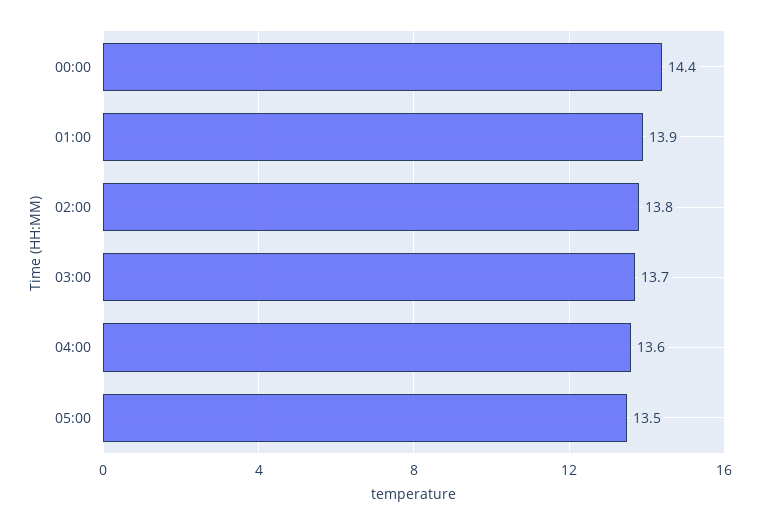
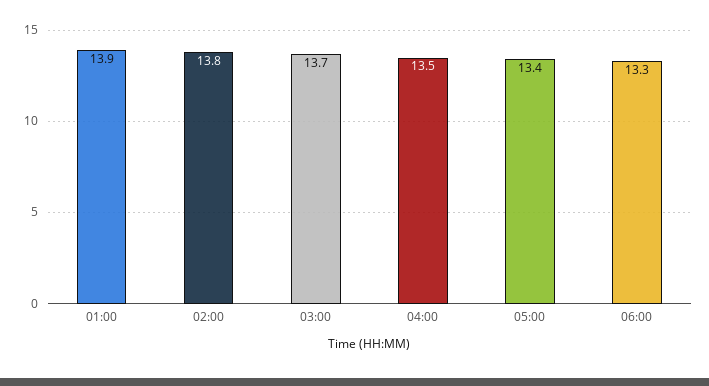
00:00: 14.4 -> none
04:00: 13.6 -> 13.5
05:00: 13.5 -> 13.4
06:00: none -> 13.3

